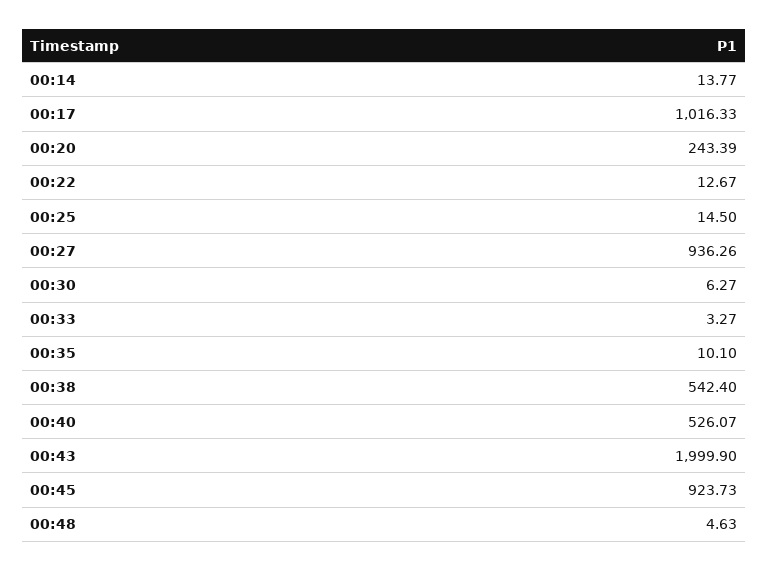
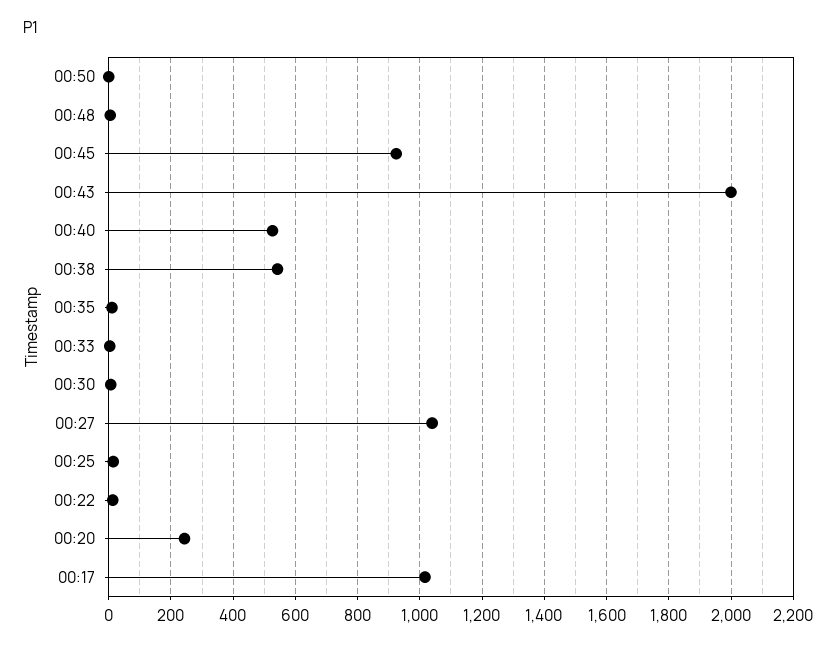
00:14: 13.77 -> none
00:27: 936.26 -> 1040
00:50: none -> 0

